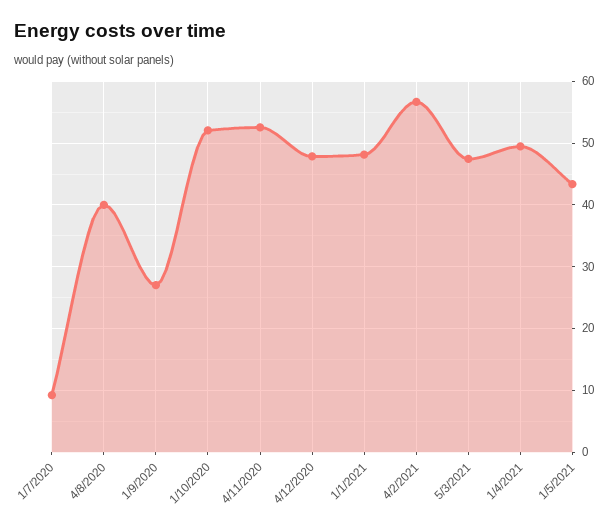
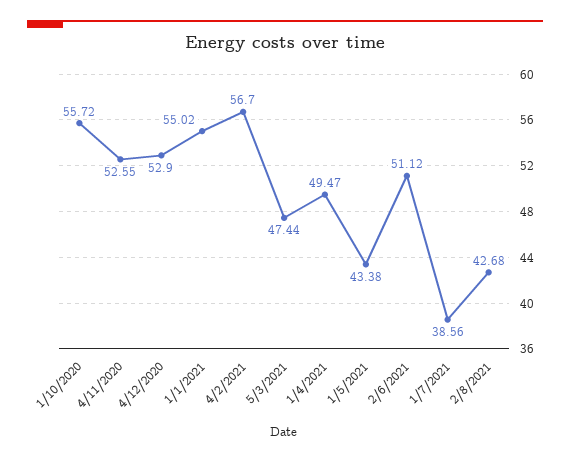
1/7/2020: 9 -> none
4/8/2020: 40 -> none
1/9/2020: 27 -> none
1/10/2020: 52 -> 55.72
4/12/2020: 48 -> 52.9
1/1/2021: 48 -> 55.02
2/6/2021: none -> 51.12
1/7/2021: none -> 38.56
2/8/2021: none -> 42.68

